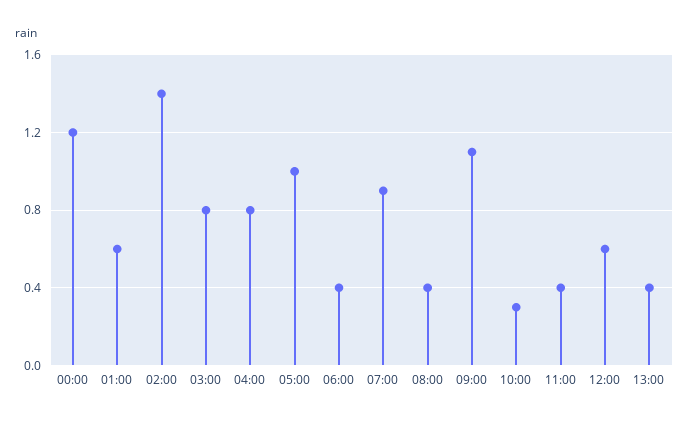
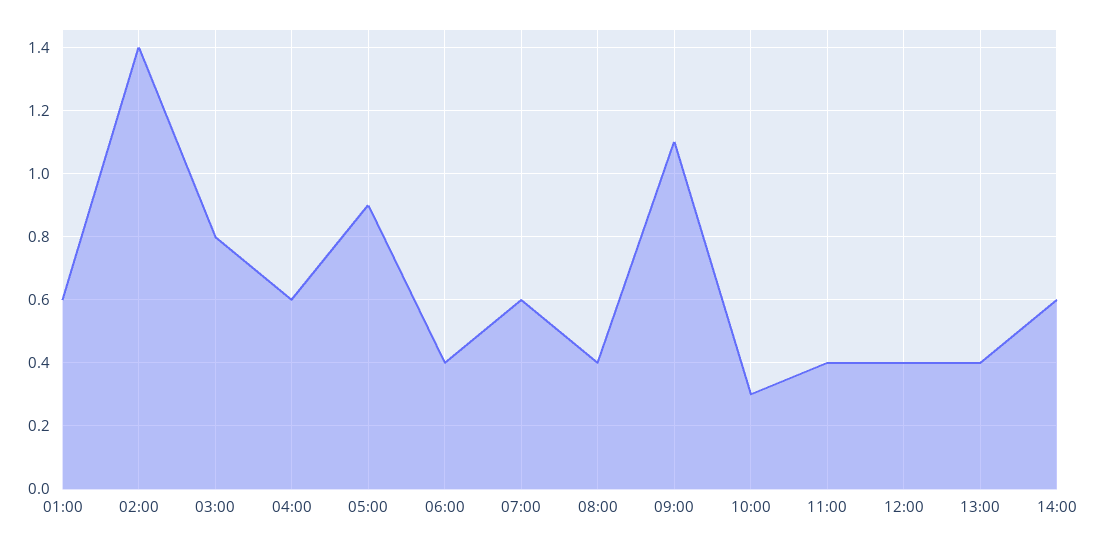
00:00: 1.2 -> none
04:00: 0.8 -> 0.6
05:00: 1 -> 0.9
07:00: 0.9 -> 0.6
12:00: 0.6 -> 0.4
14:00: none -> 0.6

